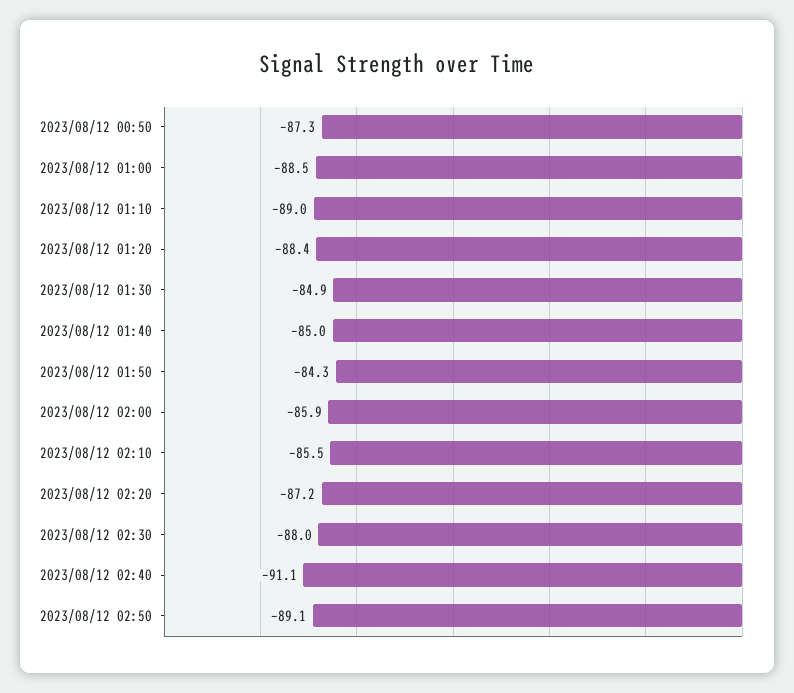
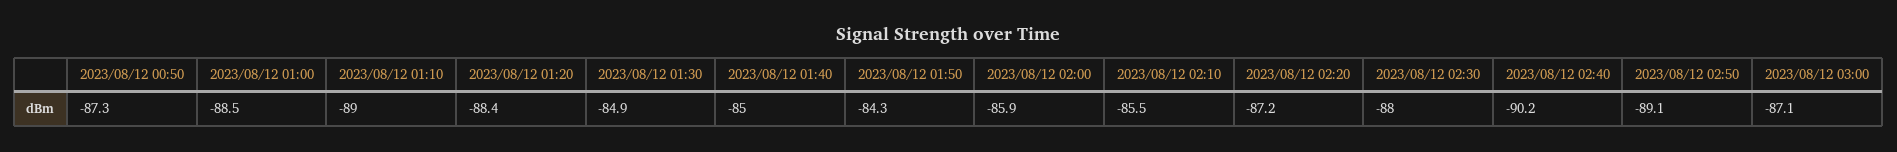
2023/08/12 02:40: -91.1 -> -90.2
2023/08/12 03:00: none -> -87.1

